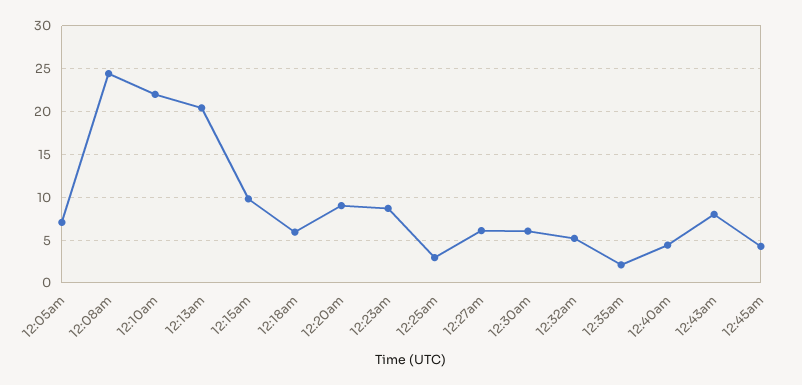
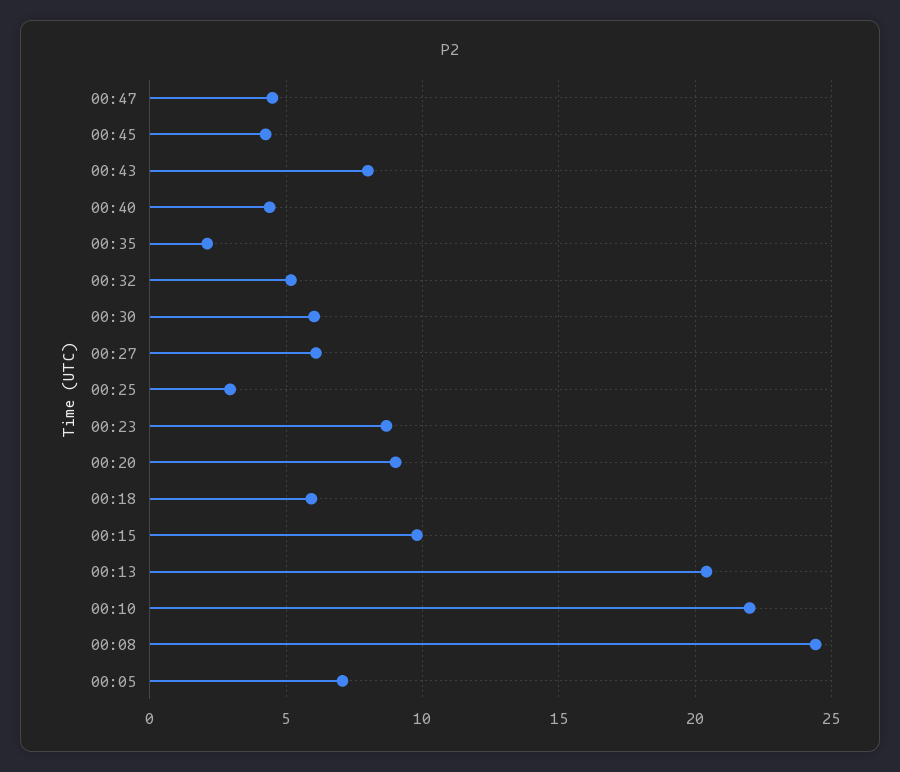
00:47: none -> 4.5

